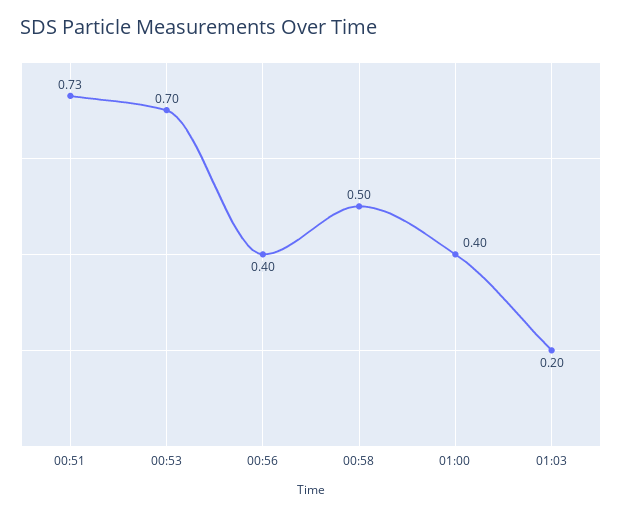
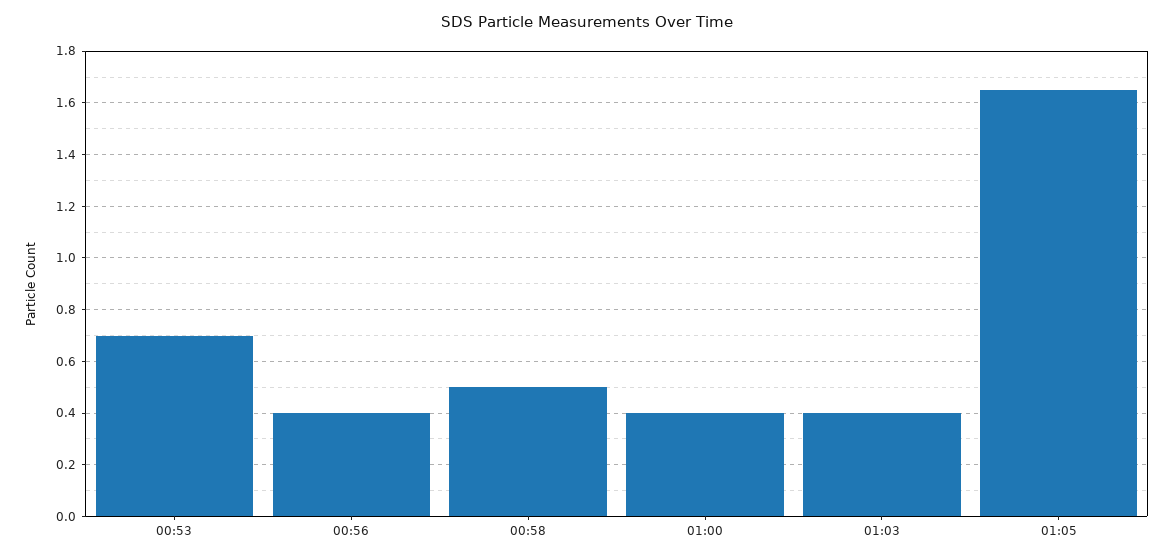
00:51: 0.73 -> none
01:03: 0.2 -> 0.4
01:05: none -> 1.65

